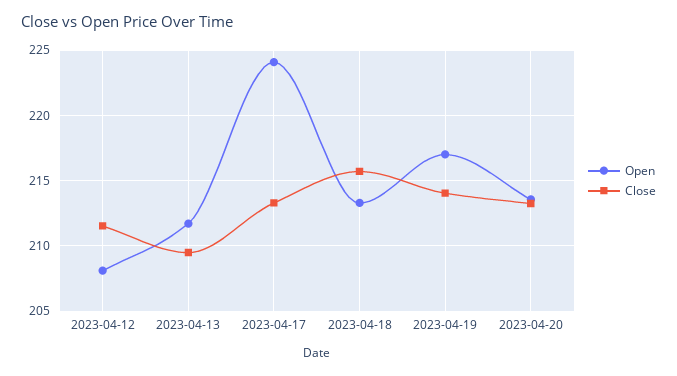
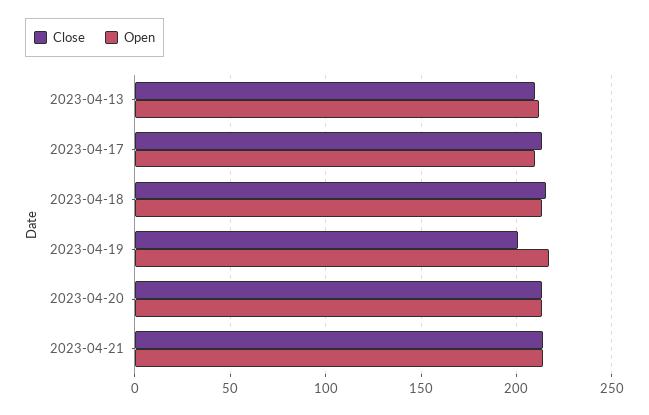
Open, 2023-04-12: 208 -> none
Close, 2023-04-12: 211.5 -> none
Open, 2023-04-17: 224 -> 210
Close, 2023-04-19: 214 -> 200
Close, 2023-04-21: none -> 215
Open, 2023-04-21: none -> 215

